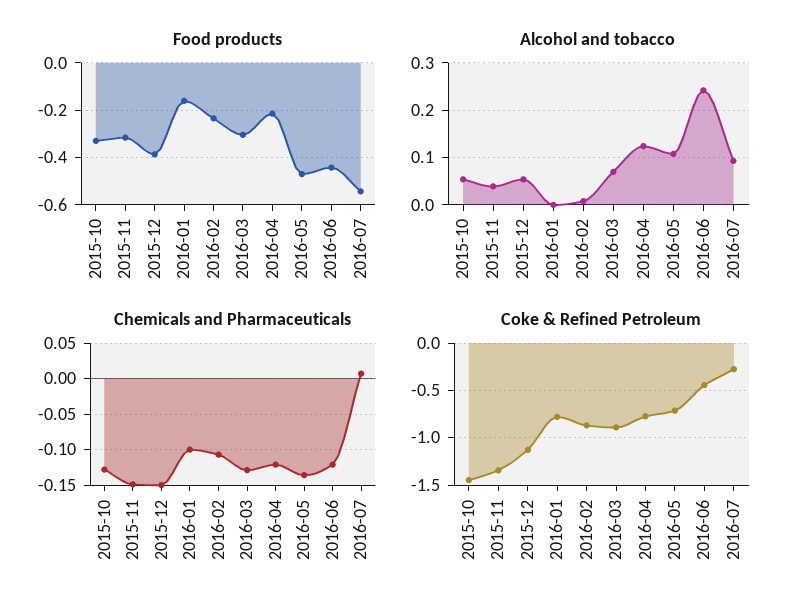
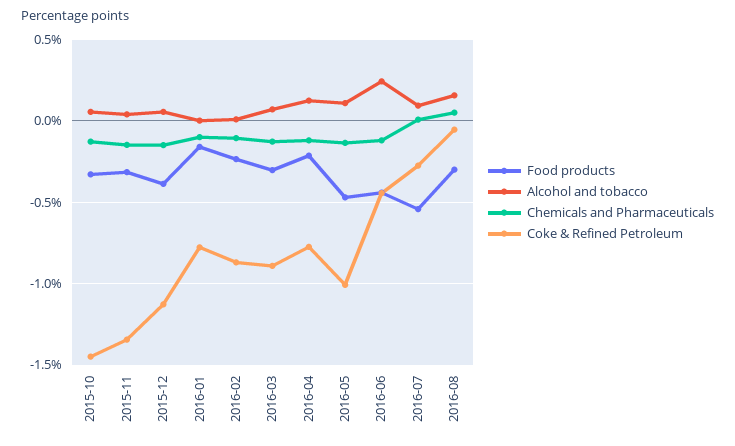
Coke & Refined Petroleum, 2016-05: -0.7 -> -1
Food products, 2016-08: none -> -0.3
Alcohol and tobacco, 2016-08: none -> 0.15
Chemicals and Pharmaceuticals, 2016-08: none -> 0.05
Coke & Refined Petroleum, 2016-08: none -> -0.05

